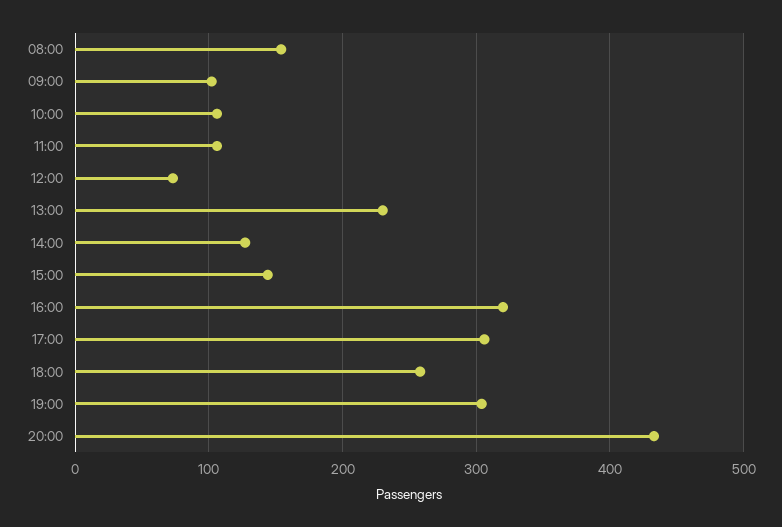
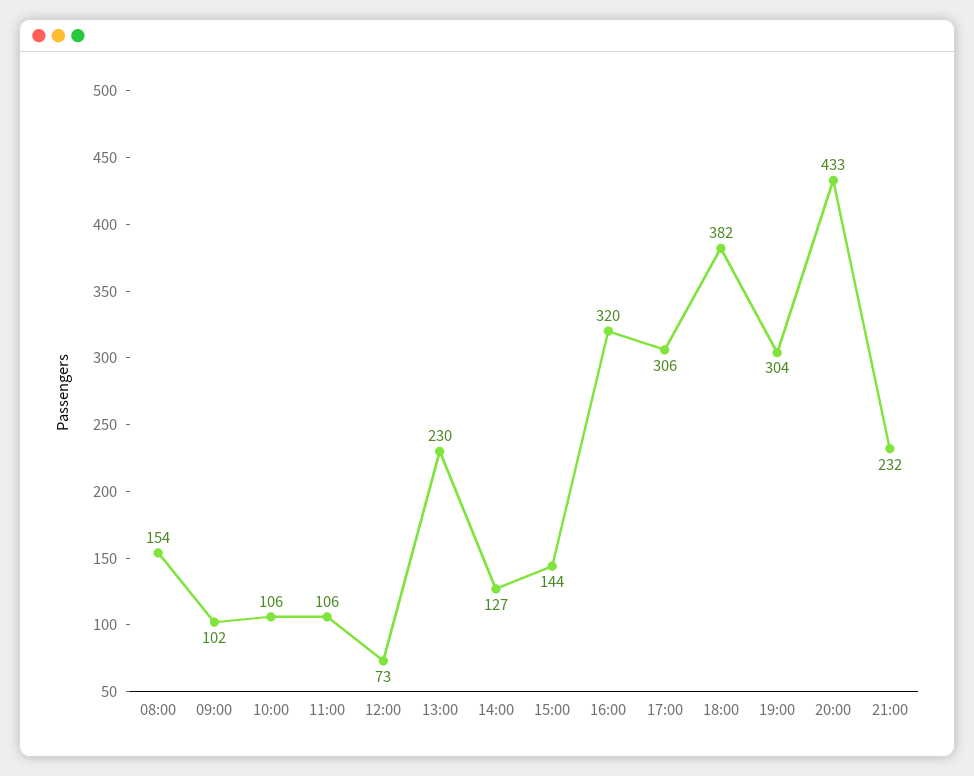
18:00: 260 -> 382
21:00: none -> 232

